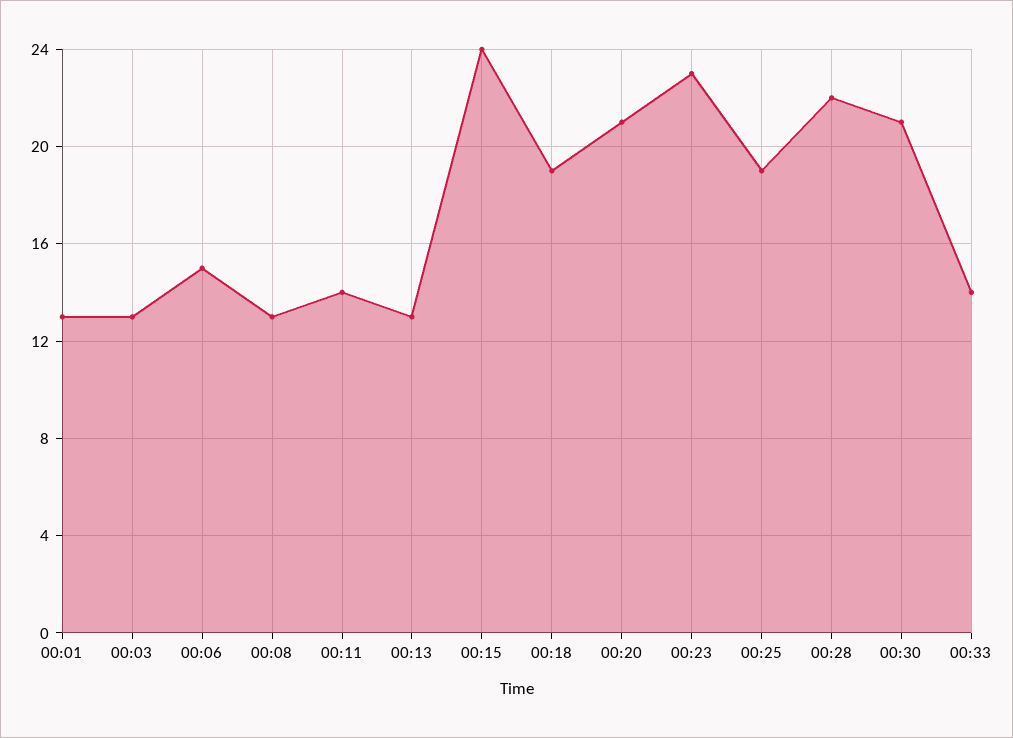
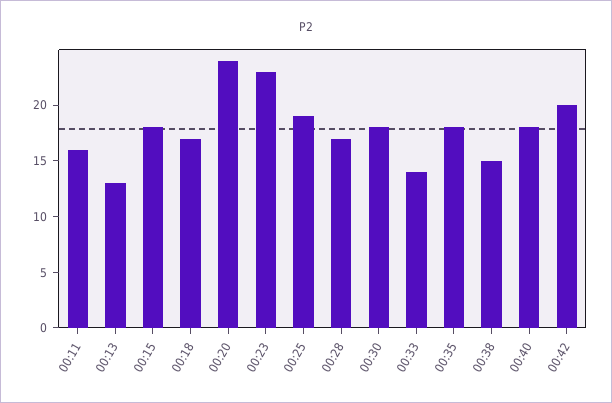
00:01: 13 -> none
00:03: 13 -> none
00:06: 15 -> none
00:08: 13 -> none
00:11: 14 -> 16
00:15: 24 -> 18
00:18: 19 -> 17
00:20: 21 -> 24
00:28: 22 -> 17
00:30: 21 -> 18
00:35: none -> 18
00:38: none -> 15
00:40: none -> 18
00:42: none -> 20

